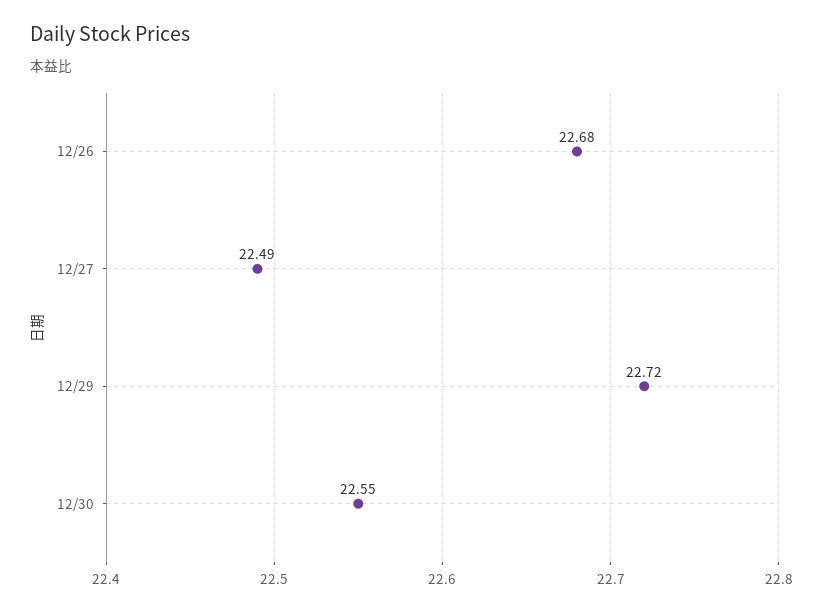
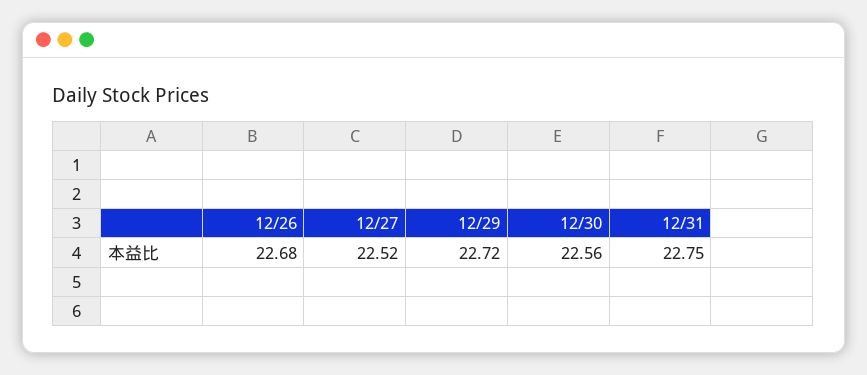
12/27: 22.49 -> 22.52
12/30: 22.55 -> 22.56
12/31: none -> 22.75

